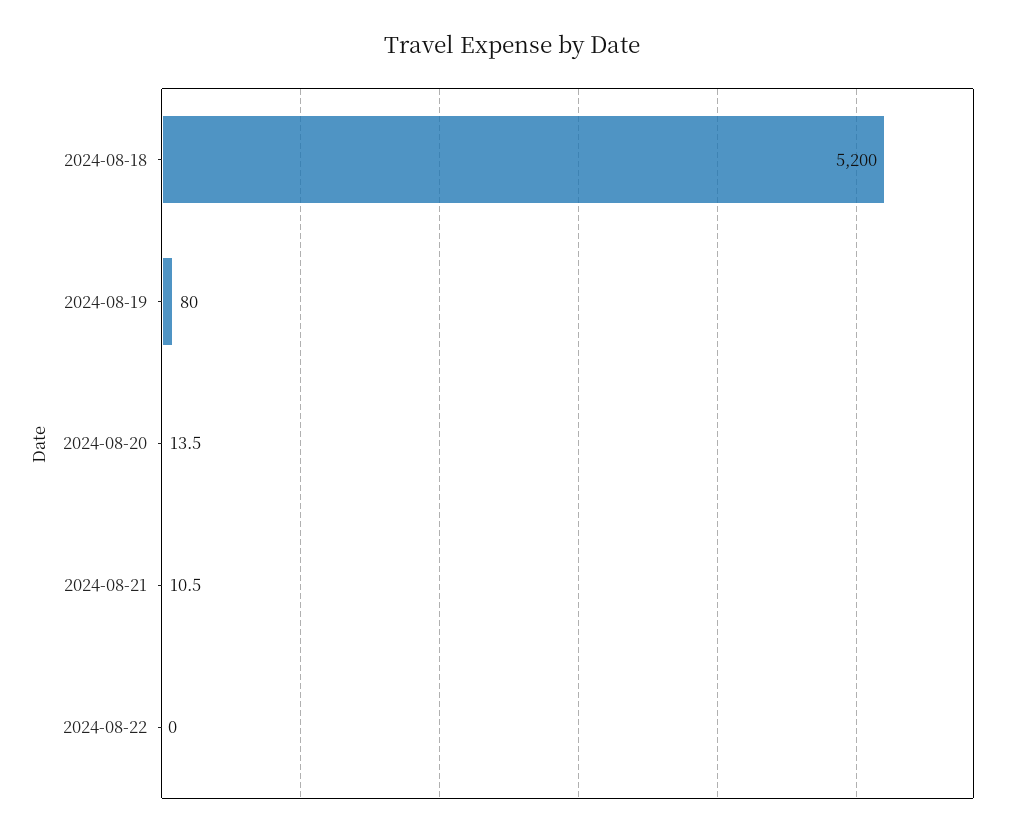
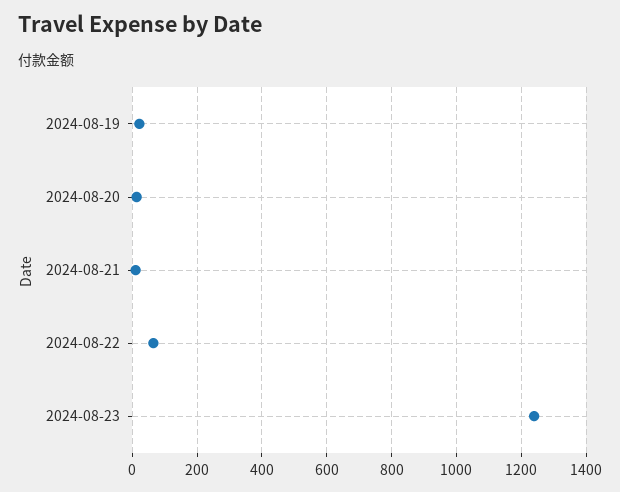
2024-08-18: 5200 -> none
2024-08-19: 80 -> 20
2024-08-22: 0 -> 60
2024-08-23: none -> 1240

